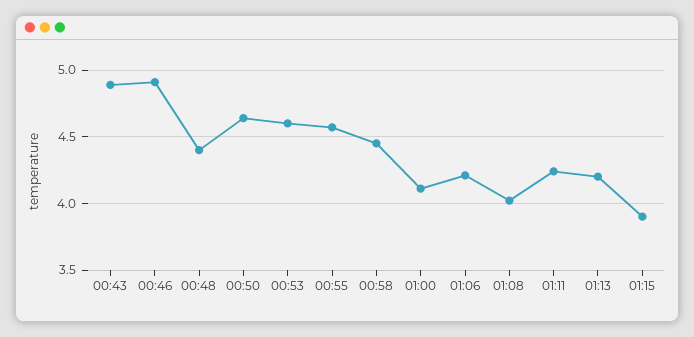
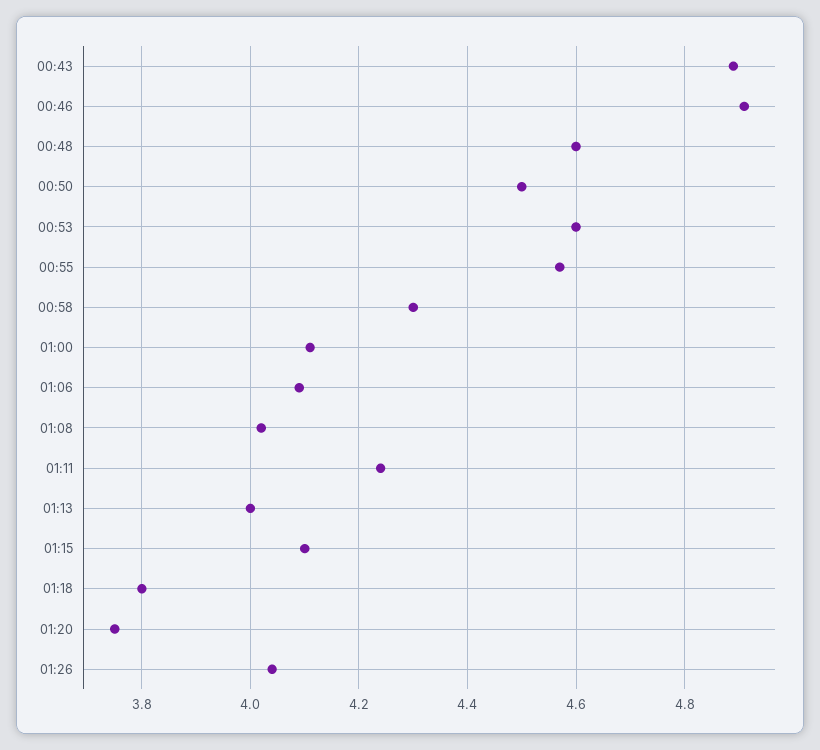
00:48: 4.4 -> 4.6
00:50: 4.65 -> 4.5
00:58: 4.45 -> 4.3
01:06: 4.2 -> 4.1
01:13: 4.2 -> 4
01:15: 3.9 -> 4.1
01:18: none -> 3.8
01:20: none -> 3.75
01:26: none -> 4.05

